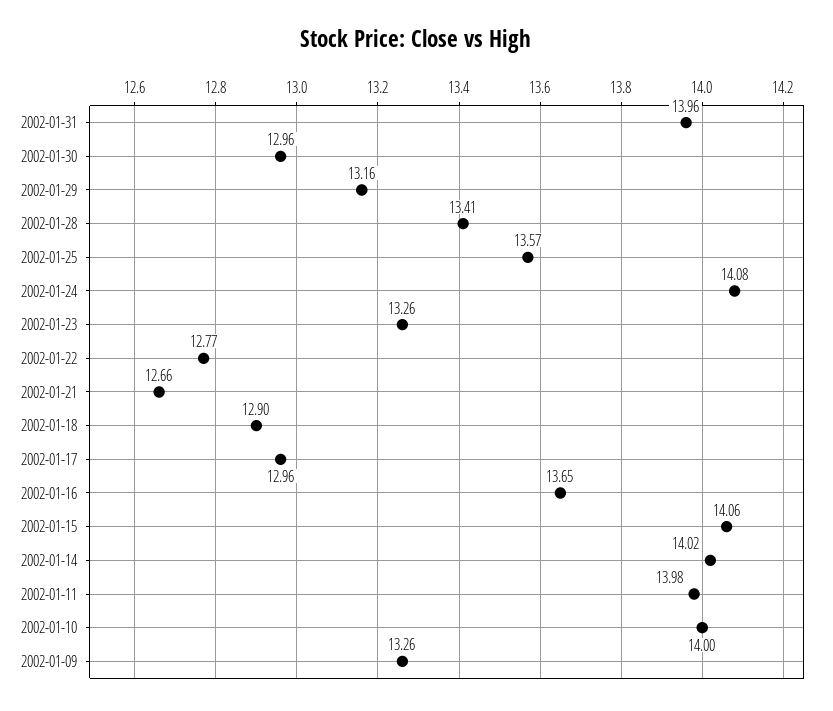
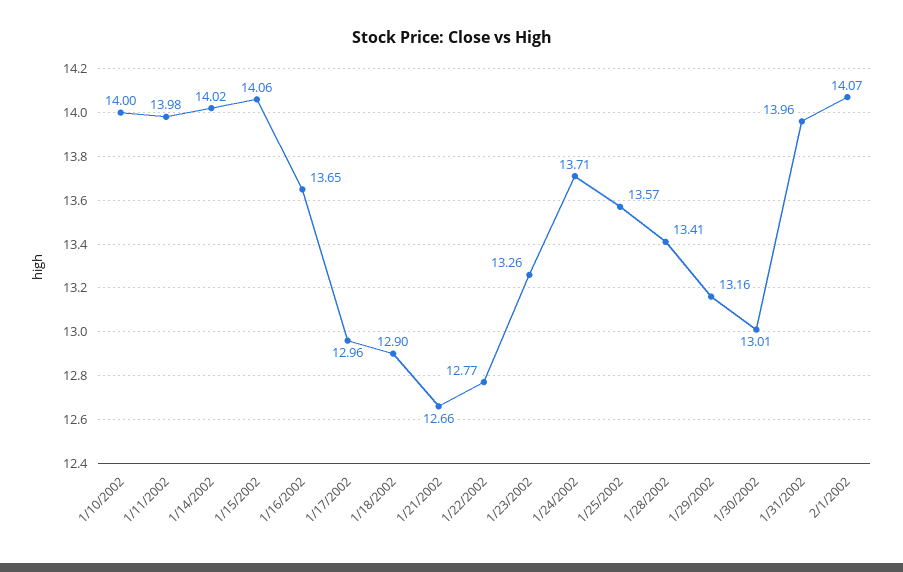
2002-01-30: 12.96 -> 13.01
2002-01-24: 14.08 -> 13.71
2002-01-09: 13.26 -> none
2/1/2002: none -> 14.07

